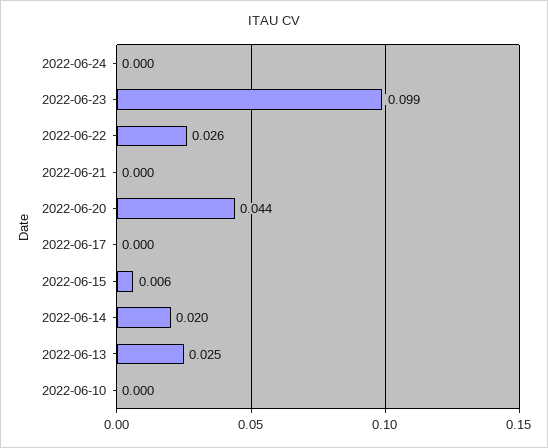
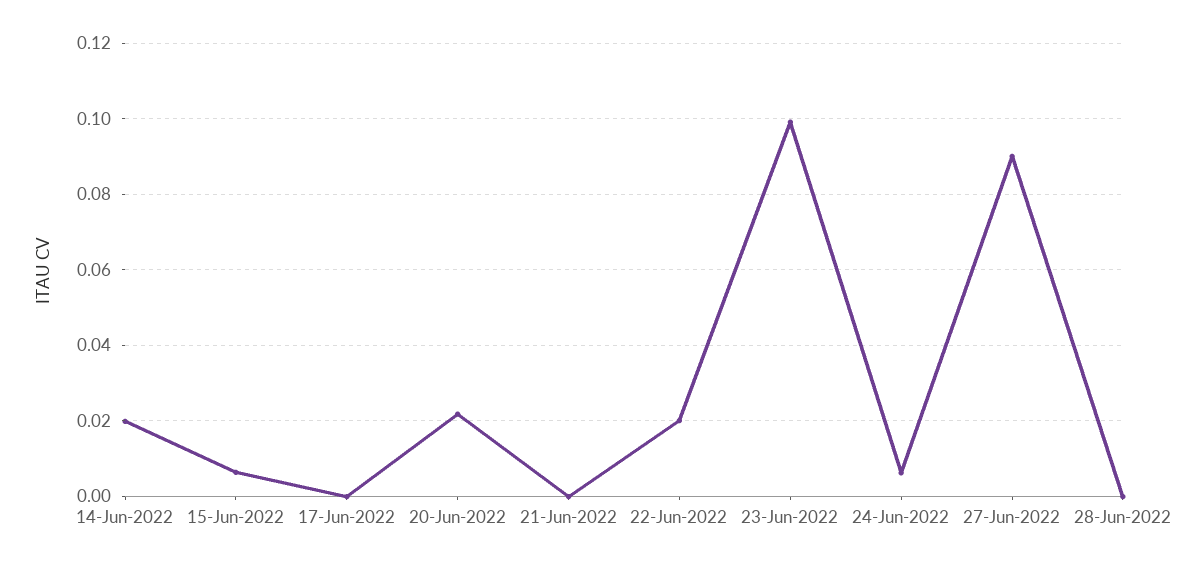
2022-06-24: 0 -> 0.006
2022-06-22: 0.026 -> 0.02
2022-06-20: 0.044 -> 0.022
2022-06-13: 0.025 -> none
2022-06-10: 0 -> none
27-Jun-2022: none -> 0.09
28-Jun-2022: none -> 0

